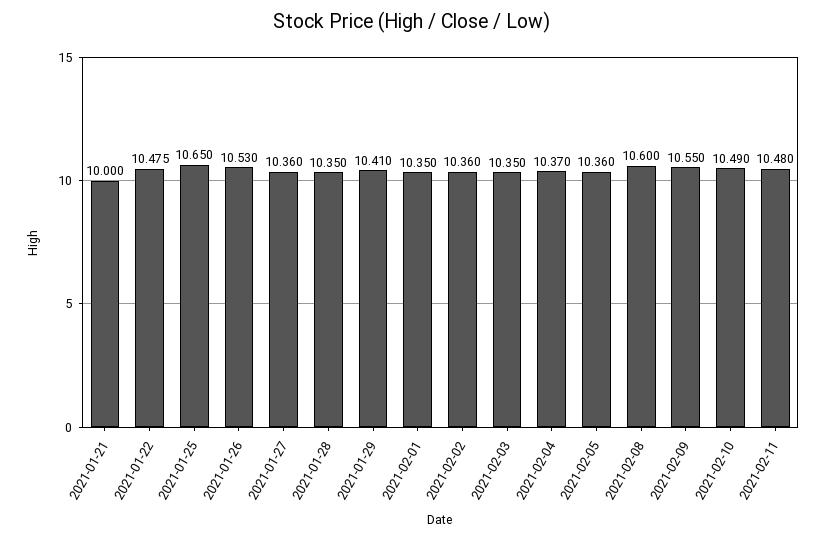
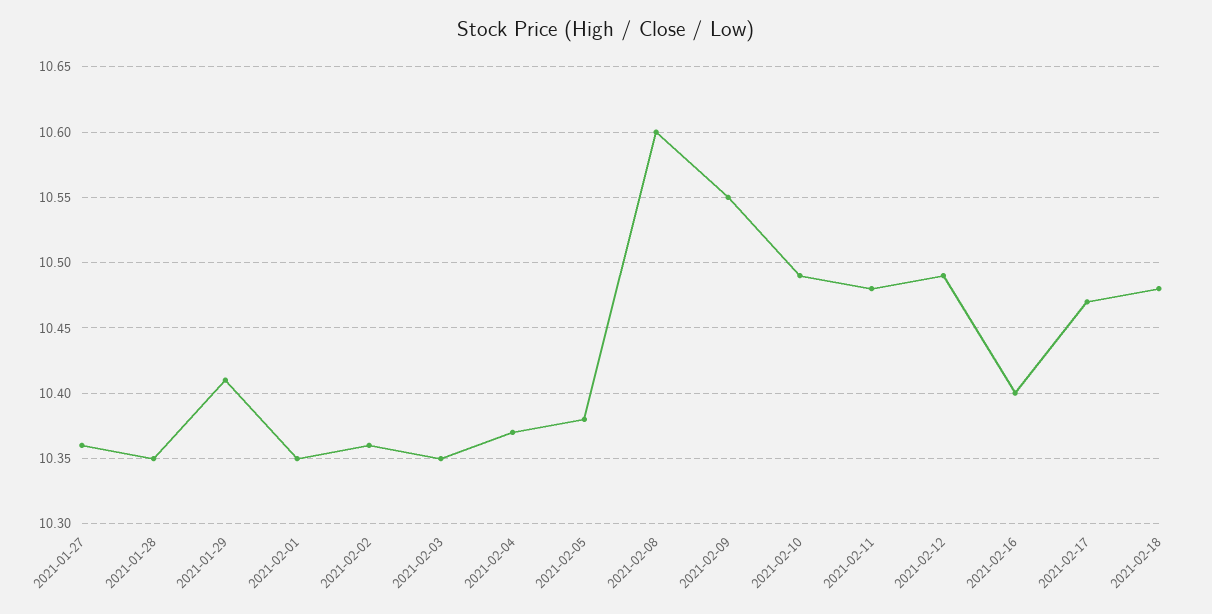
2021-01-21: 10 -> none
2021-01-22: 10.475 -> none
2021-01-25: 10.65 -> none
2021-01-26: 10.53 -> none
2021-02-05: 10.36 -> 10.38
2021-02-12: none -> 10.49
2021-02-16: none -> 10.4
2021-02-17: none -> 10.47
2021-02-18: none -> 10.48

